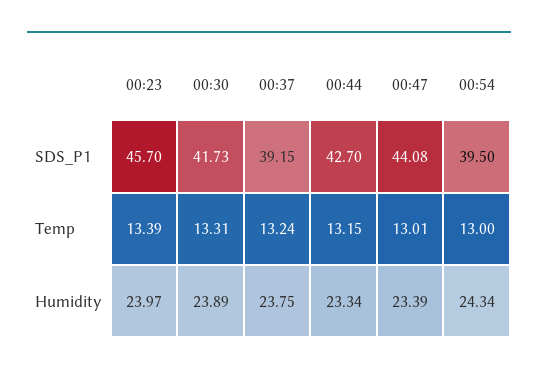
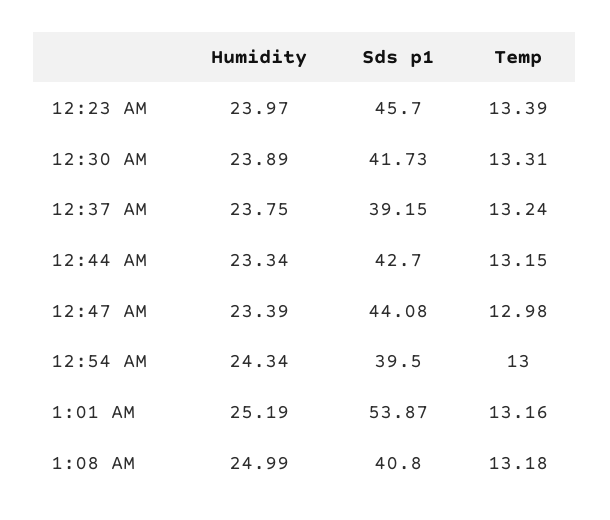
00:47, Temp: 13.01 -> 12.98
1:01 AM, Humidity: none -> 25.19
1:01 AM, SDS_P1: none -> 53.87
1:01 AM, Temp: none -> 13.16
1:08 AM, Humidity: none -> 24.99
1:08 AM, SDS_P1: none -> 40.8
1:08 AM, Temp: none -> 13.18

